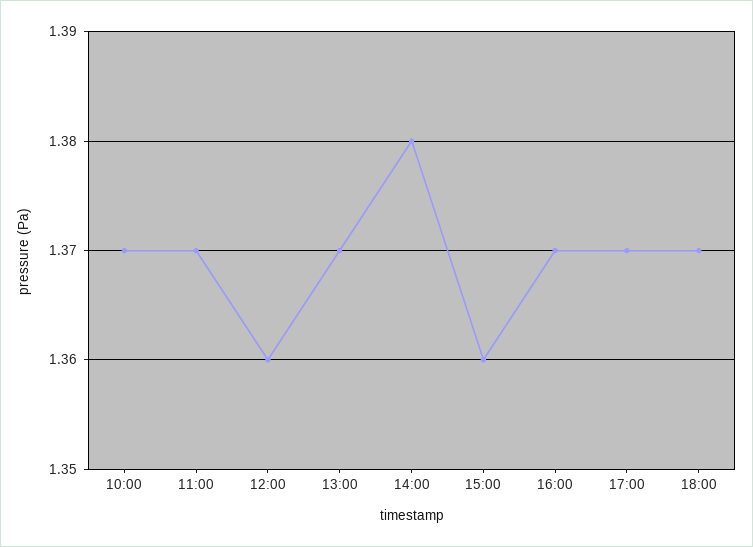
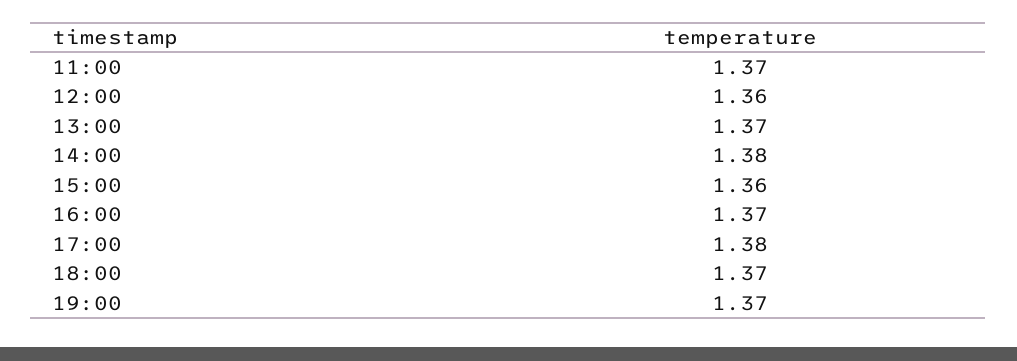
10:00: 1.37 -> none
17:00: 1.37 -> 1.38
19:00: none -> 1.37

